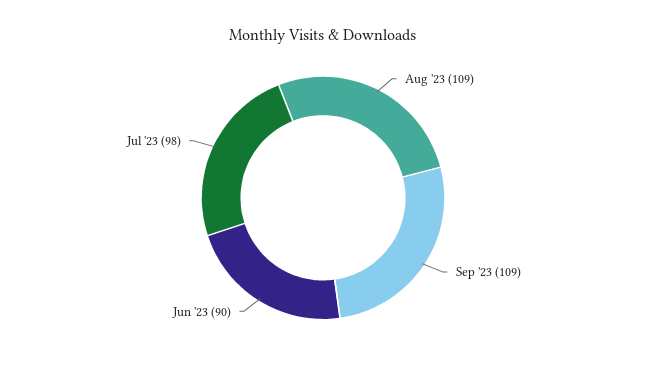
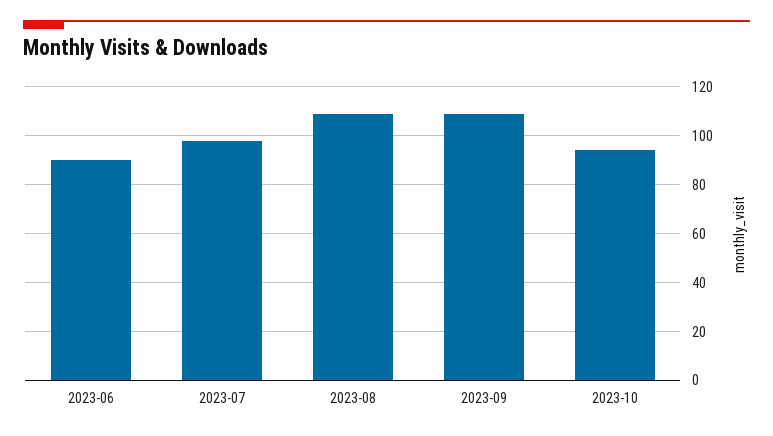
2023-10: none -> 95

